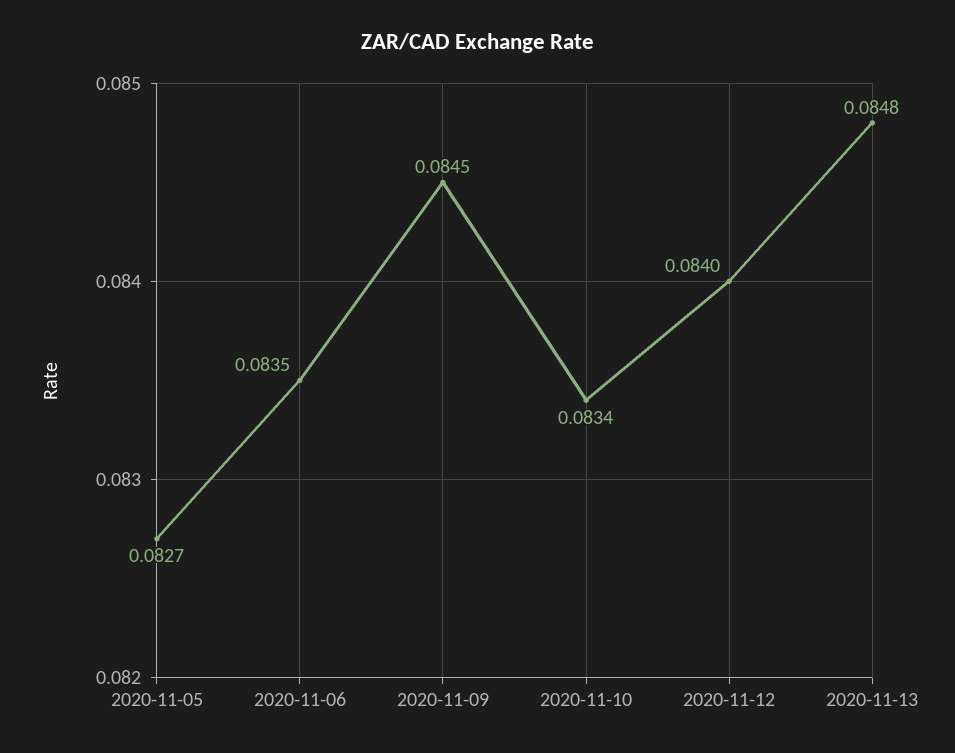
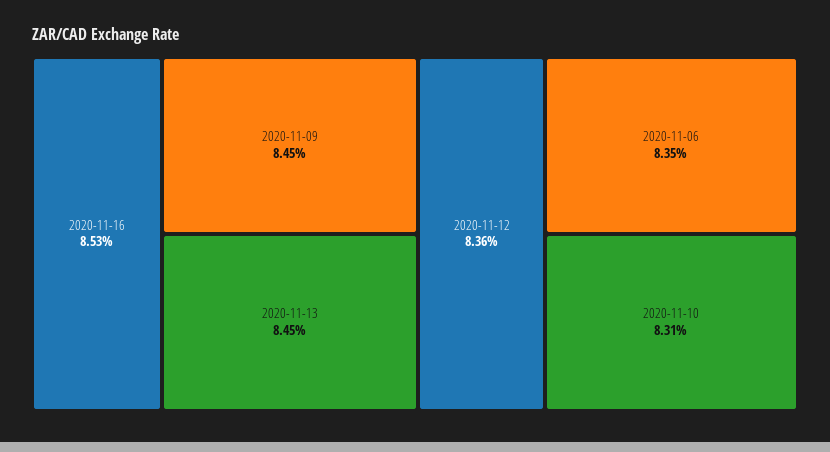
2020-11-05: 0.0827 -> none
2020-11-10: 0.0834 -> 0.0831
2020-11-12: 0.084 -> 0.0836
2020-11-13: 0.0848 -> 0.0845
2020-11-16: none -> 0.0853

